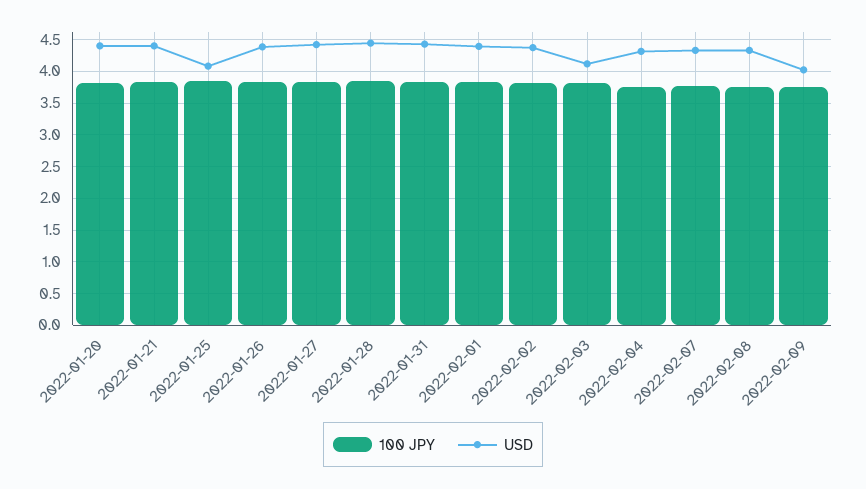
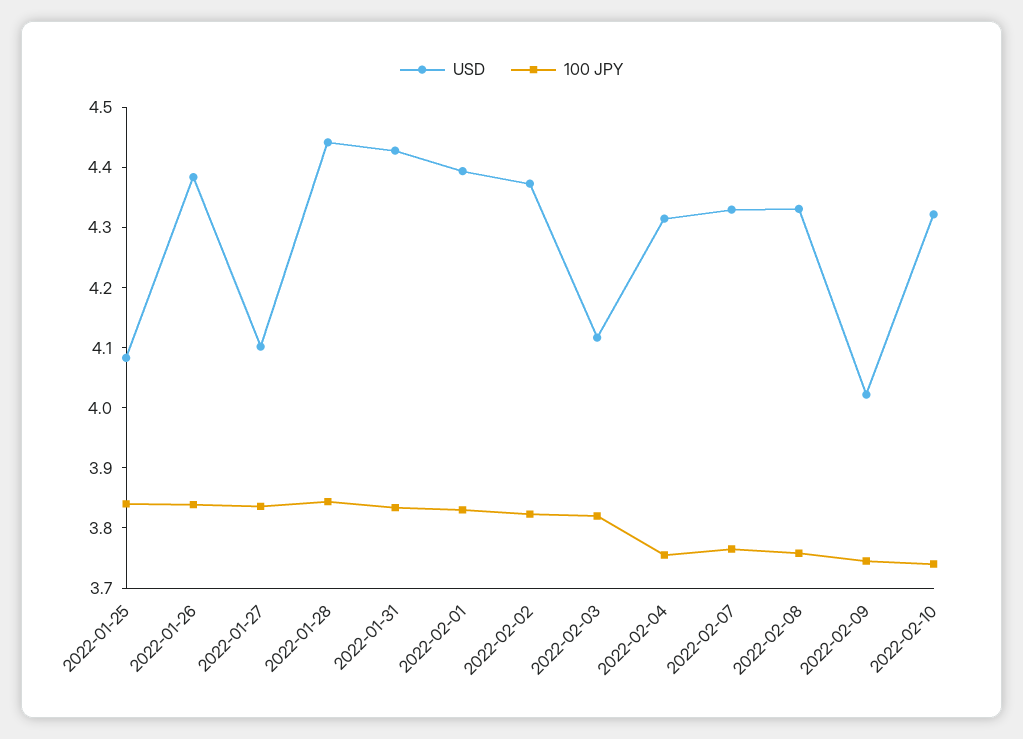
100 JPY, 2022-01-20: 3.8 -> none
USD, 2022-01-20: 4.4 -> none
100 JPY, 2022-01-21: 3.8 -> none
USD, 2022-01-21: 4.4 -> none
USD, 2022-01-27: 4.4 -> 4.1
USD, 2022-02-10: none -> 4.32
100 JPY, 2022-02-10: none -> 3.74

